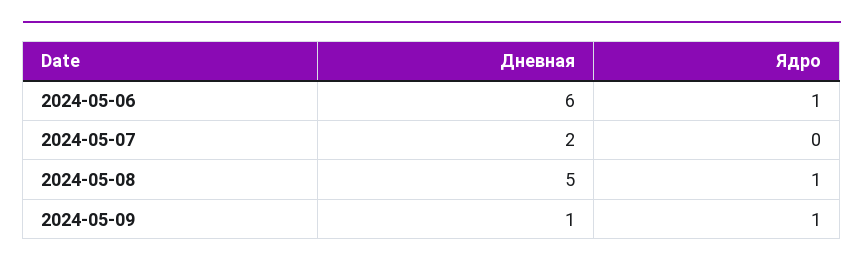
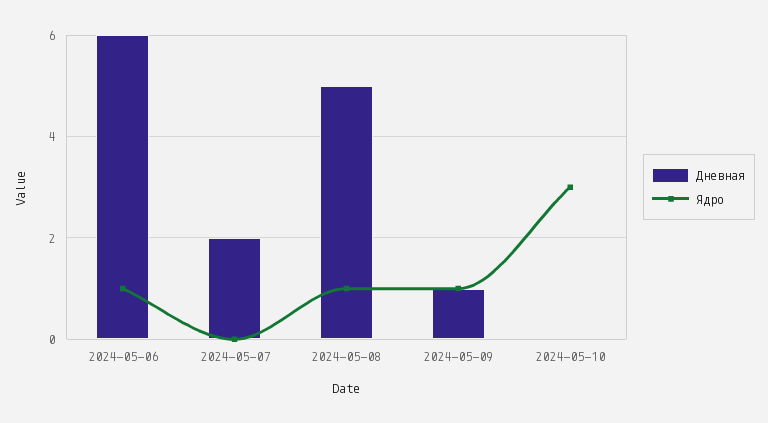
Дневная, 2024-05-10: none -> 0
Ядро, 2024-05-10: none -> 3

